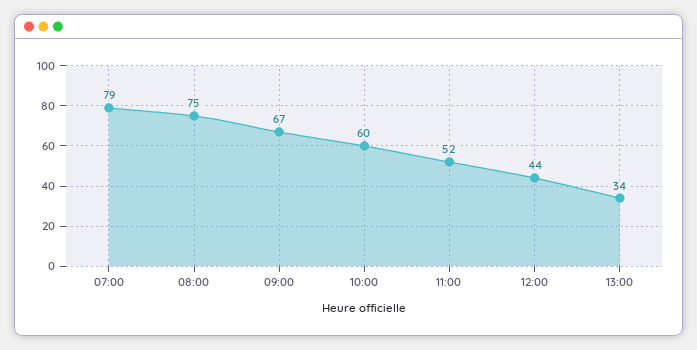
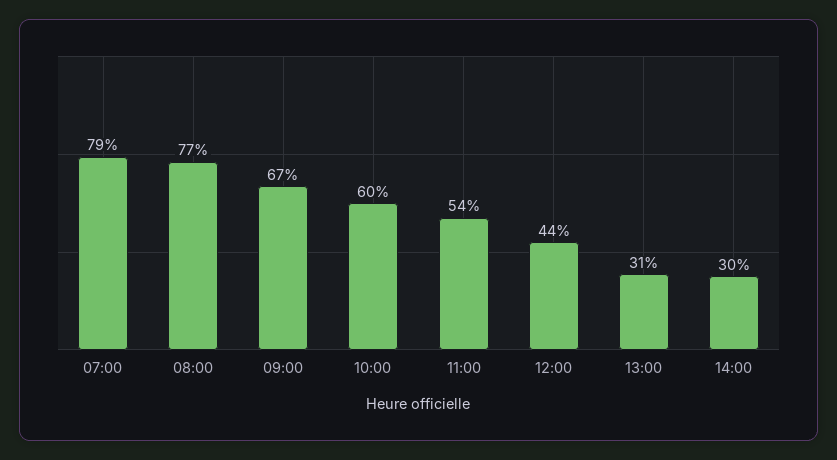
08:00: 75 -> 77
11:00: 52 -> 54
13:00: 34 -> 31
14:00: none -> 30

